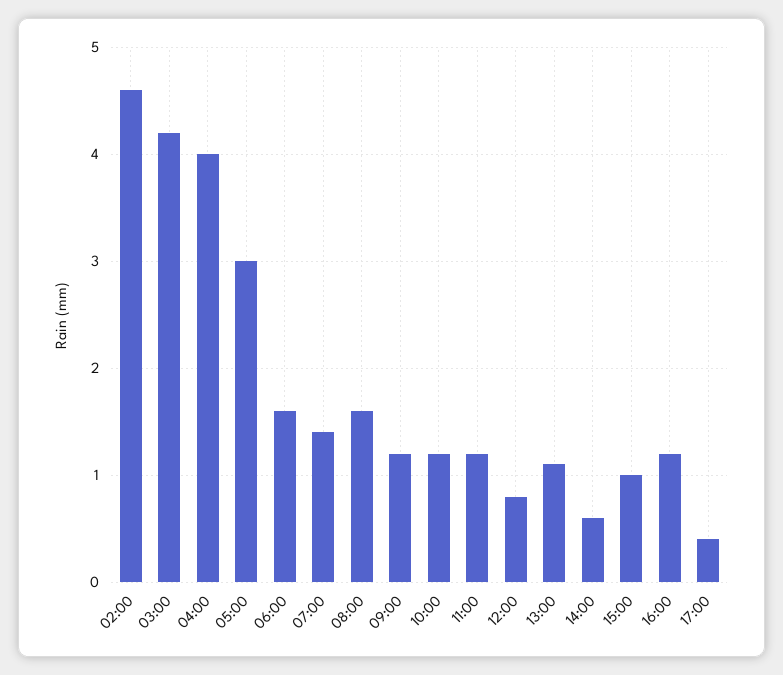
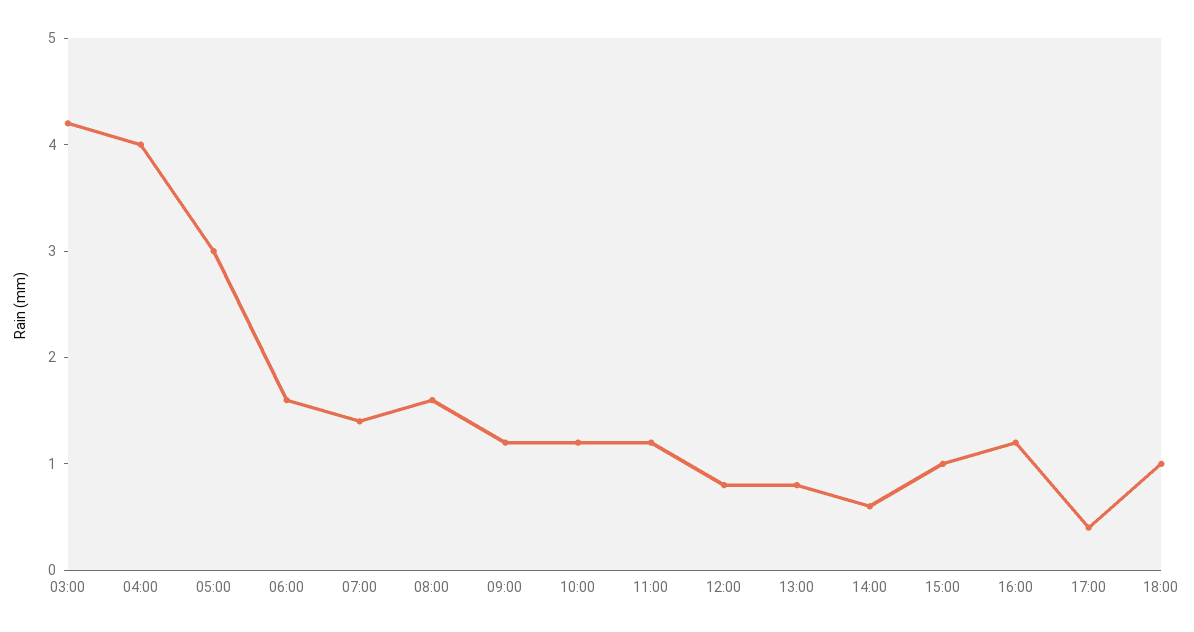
02:00: 4.6 -> none
13:00: 1.1 -> 0.8
18:00: none -> 1

